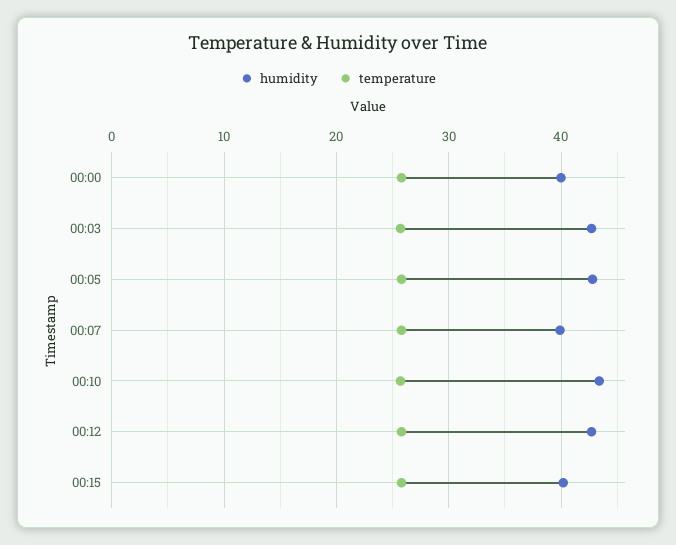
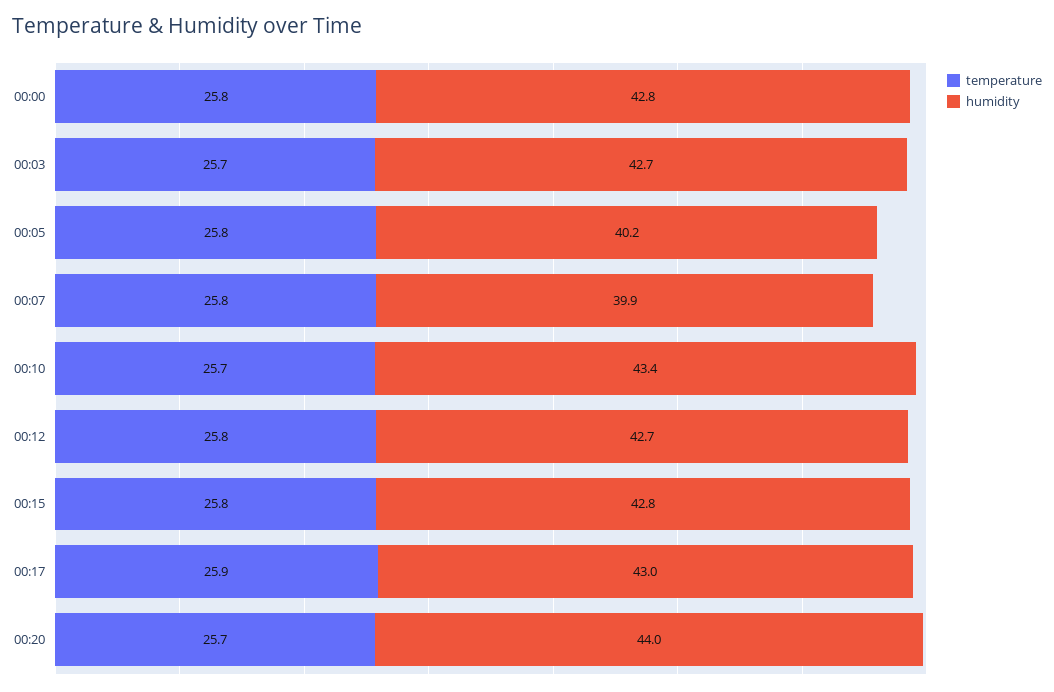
humidity, 00:00: 40 -> 42.8
humidity, 00:05: 43 -> 40.2
humidity, 00:15: 40 -> 42.8
temperature, 00:17: none -> 25.9
humidity, 00:17: none -> 43
temperature, 00:20: none -> 25.7
humidity, 00:20: none -> 44

